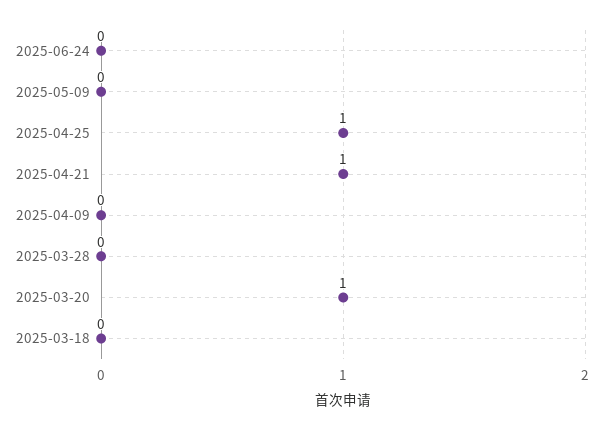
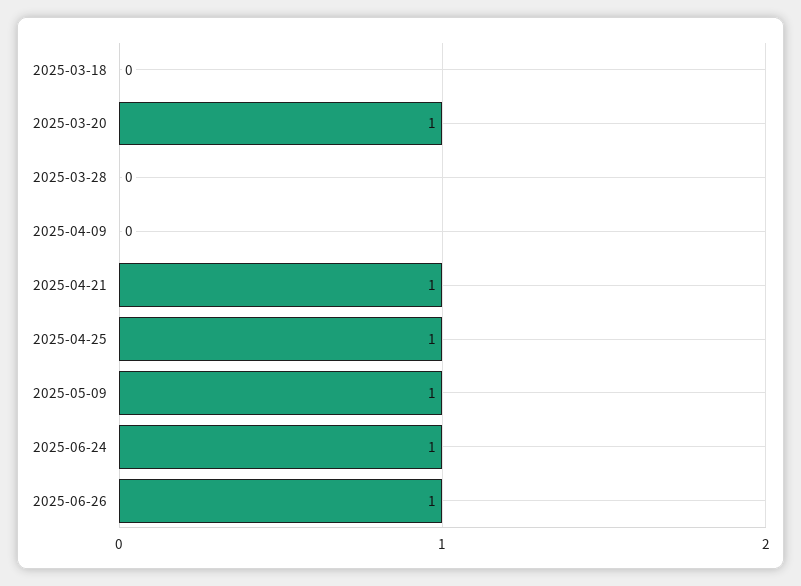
2025-06-24: 0 -> 1
2025-05-09: 0 -> 1
2025-06-26: none -> 1

